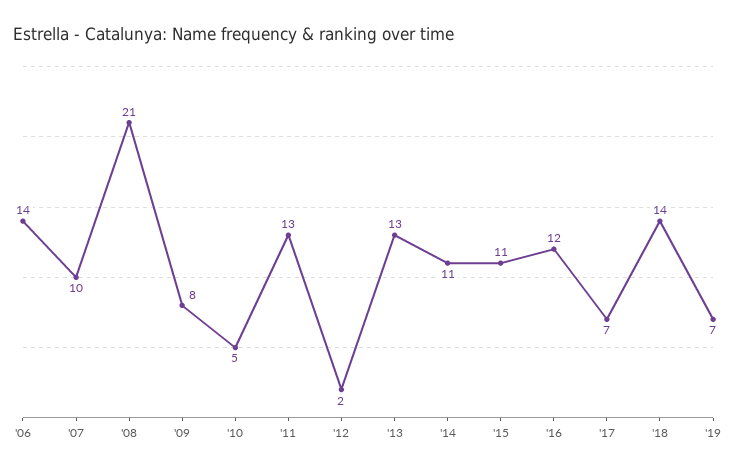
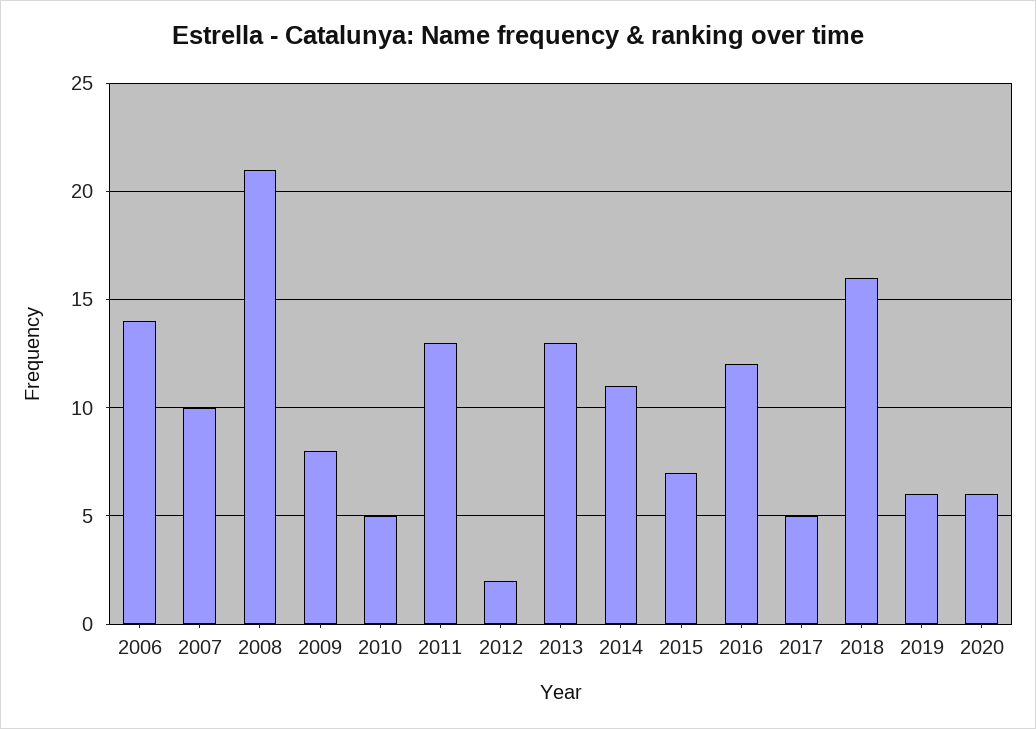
'15: 11 -> 7
'17: 7 -> 5
'18: 14 -> 16
'19: 7 -> 6
2020: none -> 6

